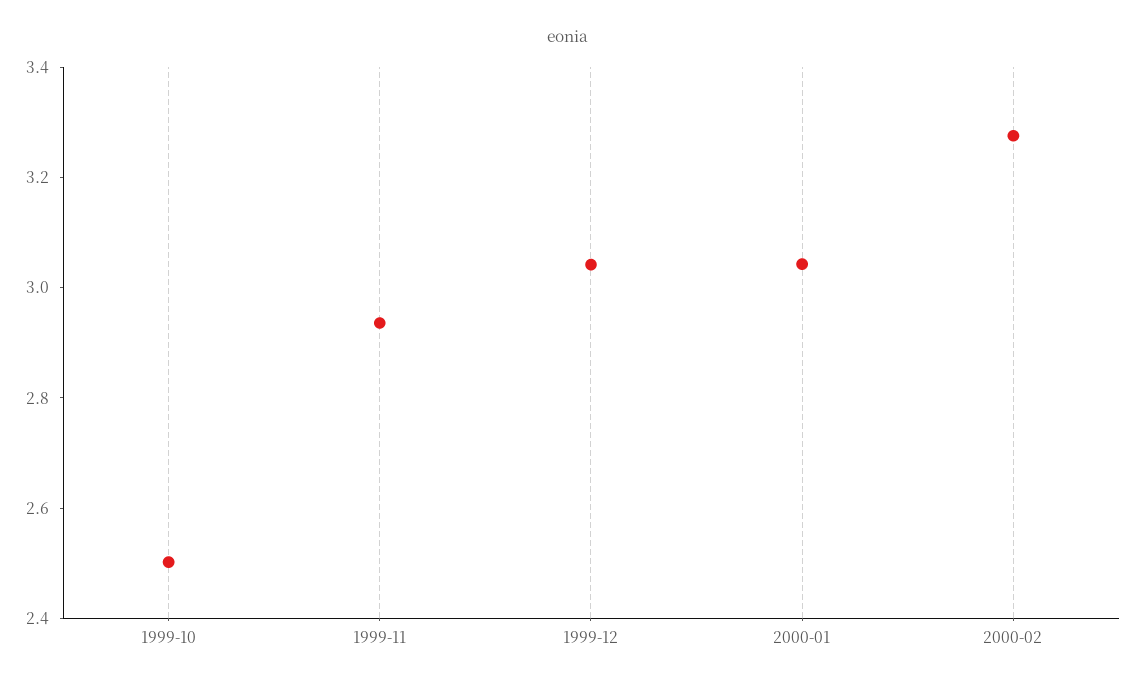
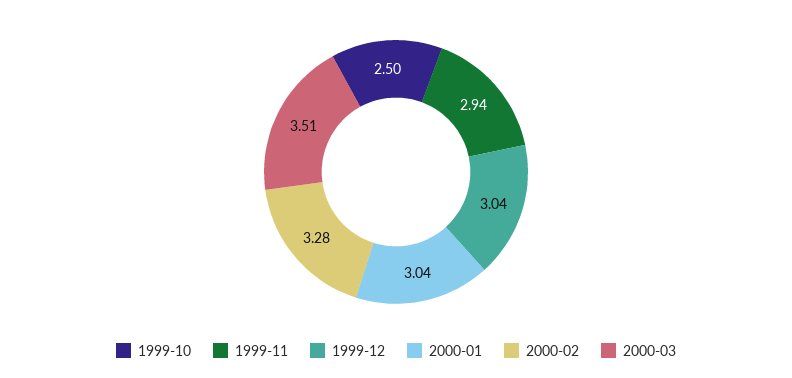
2000-03: none -> 3.51

